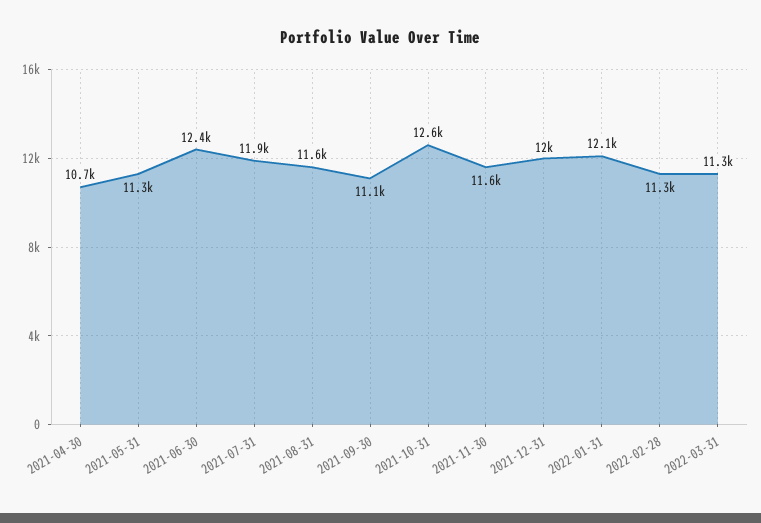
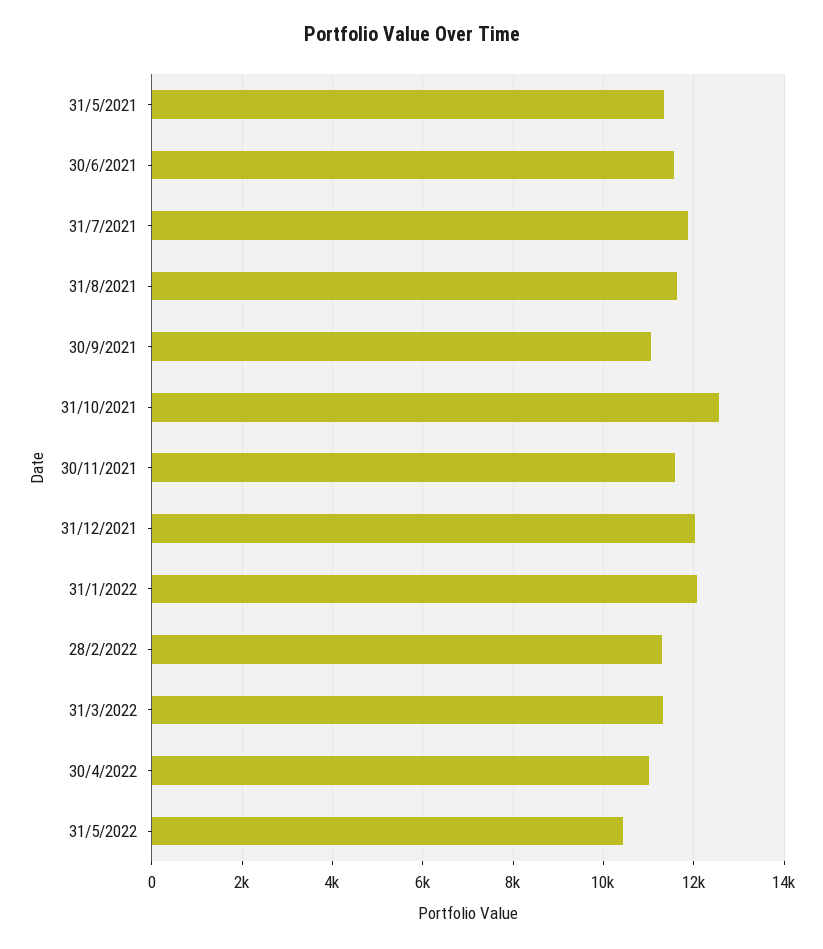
2021-04-30: 10700 -> none
2021-06-30: 12400 -> 11600
30/4/2022: none -> 11000
31/5/2022: none -> 10400

